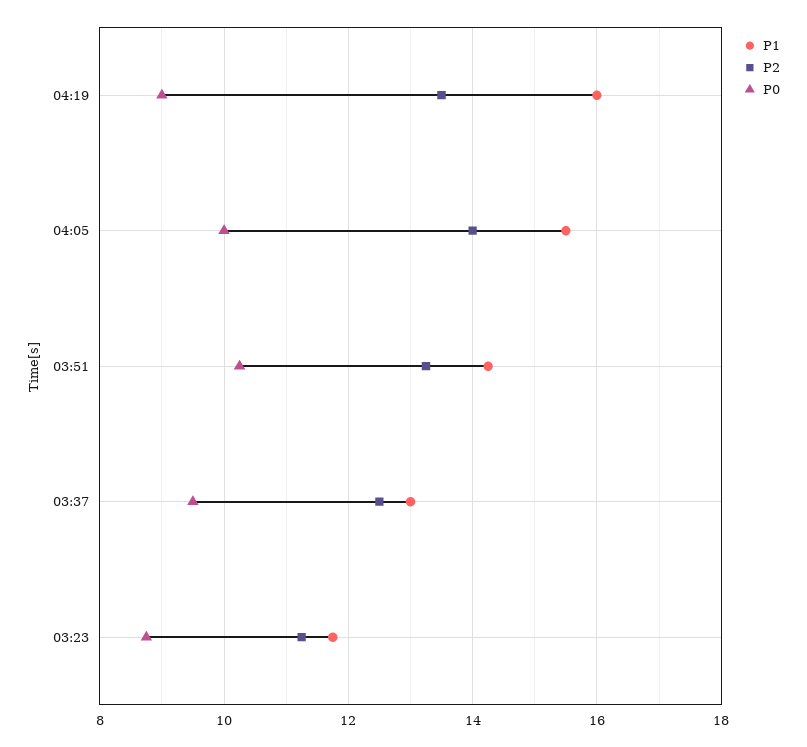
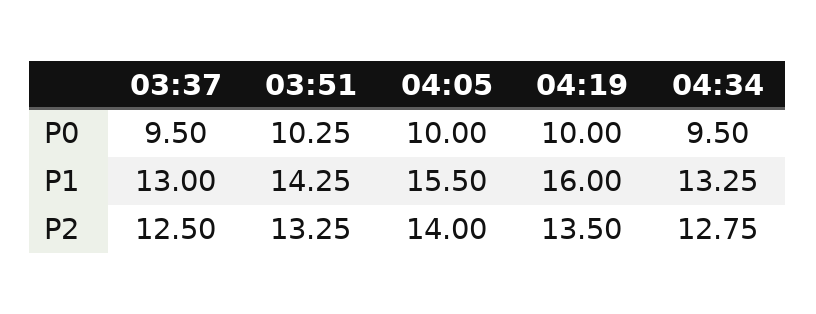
P0, 04:19: 9 -> 10
P1, 03:23: 11.8 -> none
P2, 03:23: 11.2 -> none
P0, 03:23: 8.8 -> none
P0, 04:34: none -> 9.5
P1, 04:34: none -> 13.25
P2, 04:34: none -> 12.75

